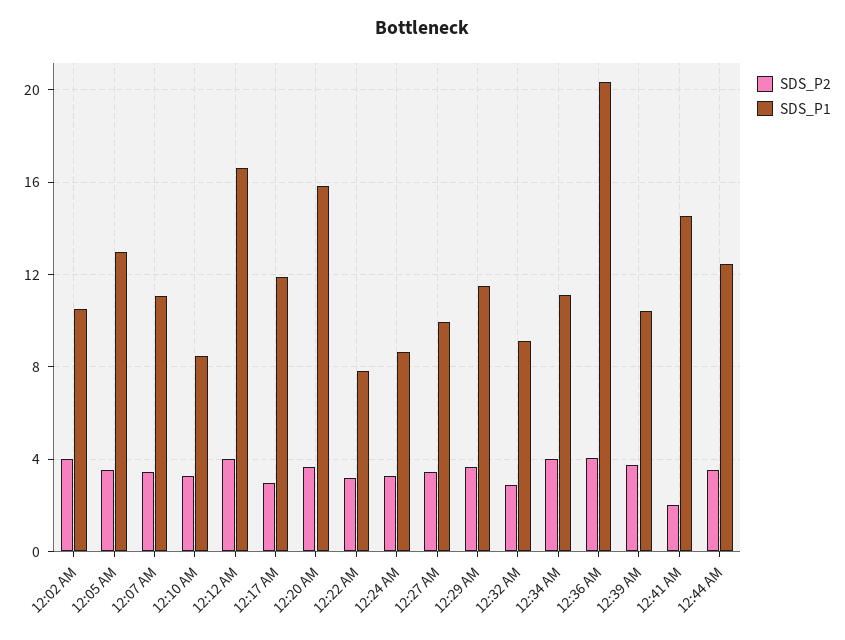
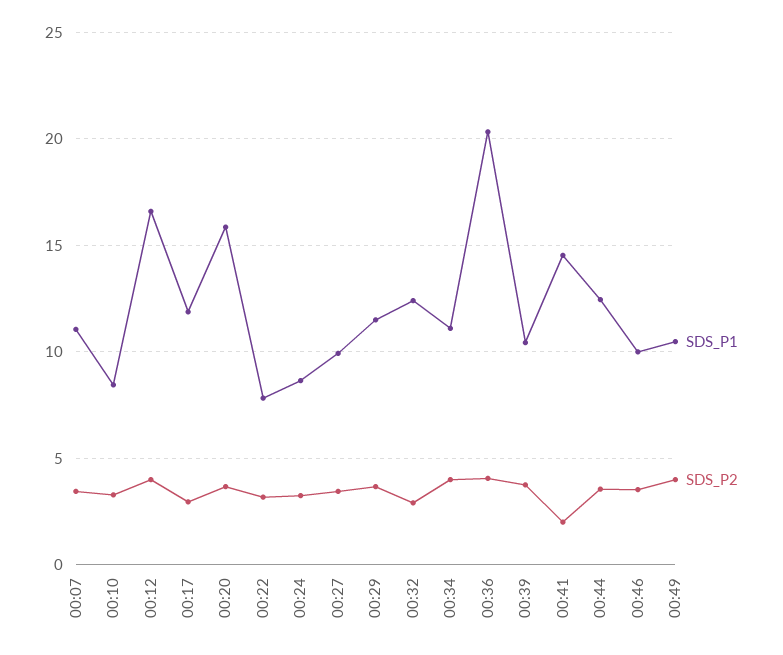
SDS_P2, 12:02 AM: 4 -> none
SDS_P1, 12:02 AM: 10.5 -> none
SDS_P2, 12:05 AM: 3.5 -> none
SDS_P1, 12:05 AM: 13 -> none
SDS_P1, 12:32 AM: 9 -> 12.5
SDS_P1, 00:46: none -> 10
SDS_P2, 00:46: none -> 3.5
SDS_P1, 00:49: none -> 10.5
SDS_P2, 00:49: none -> 4

